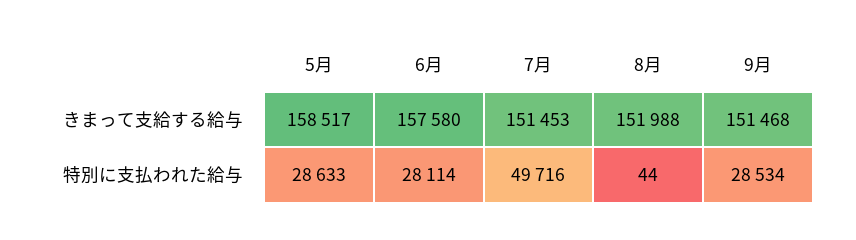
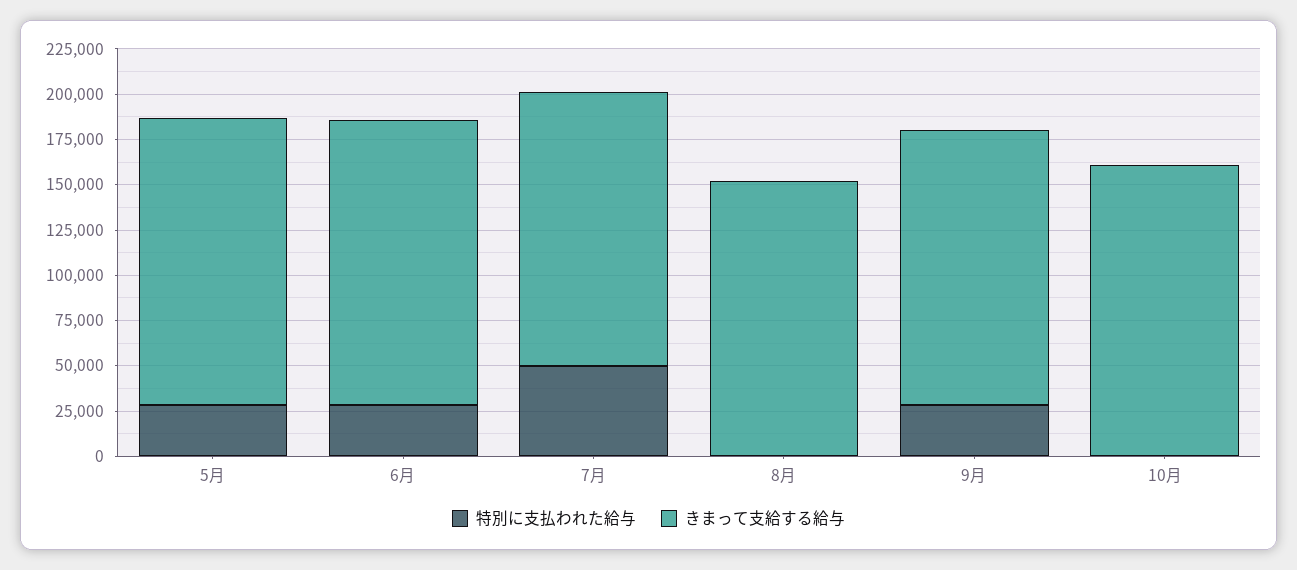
特別に支払われた給与, 10月: none -> 0
きまって支給する給与, 10月: none -> 160000

